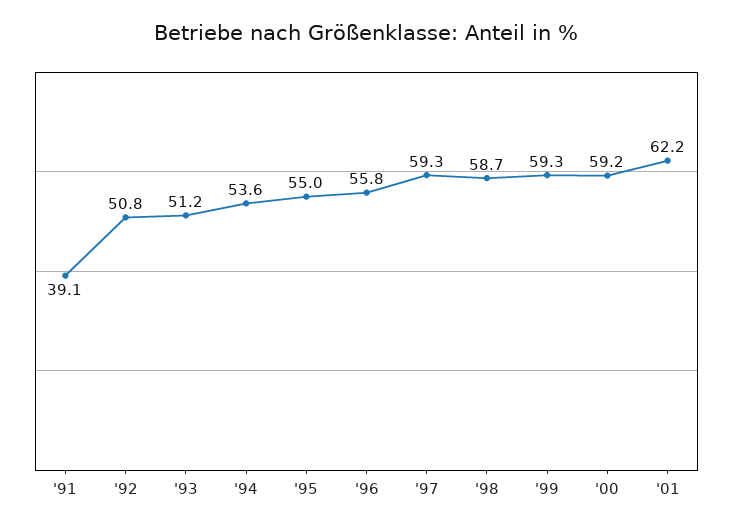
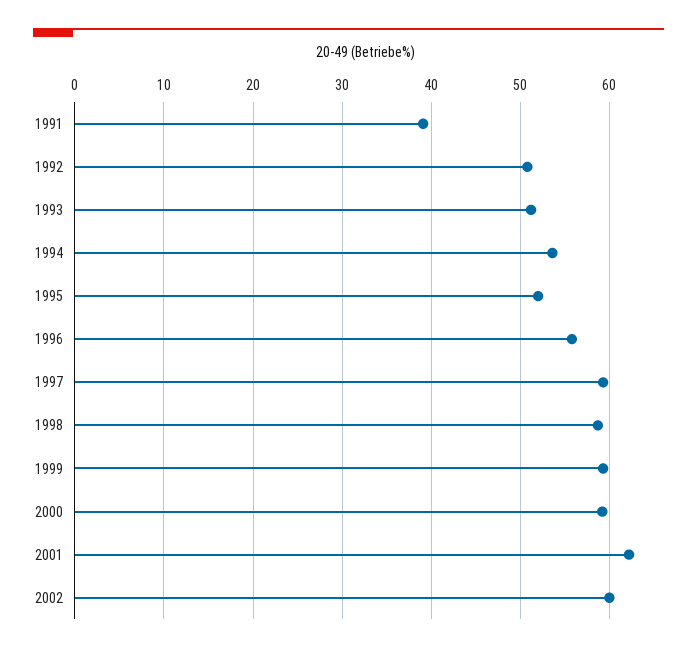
'95: 55 -> 52
2002: none -> 60

